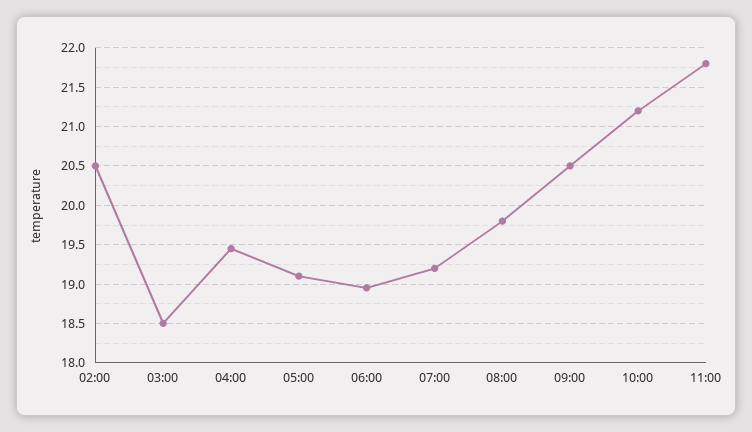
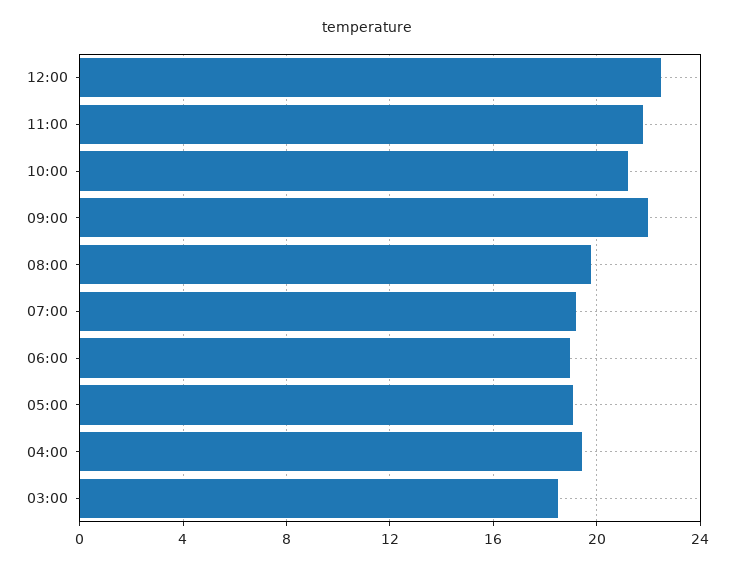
02:00: 20.5 -> none
09:00: 20.5 -> 22
12:00: none -> 22.5

